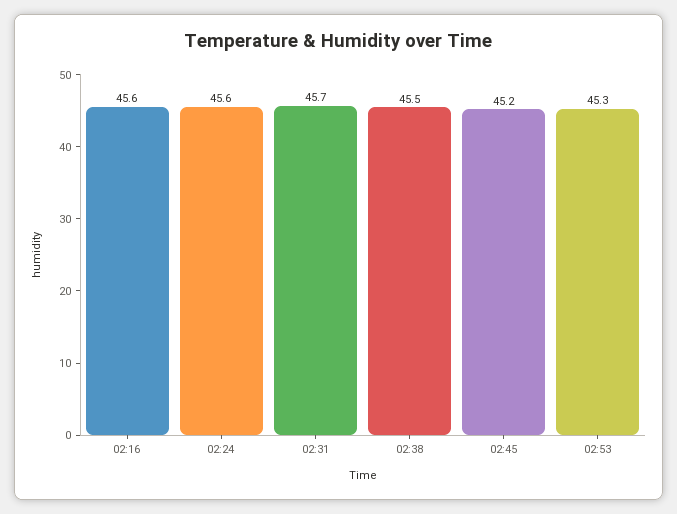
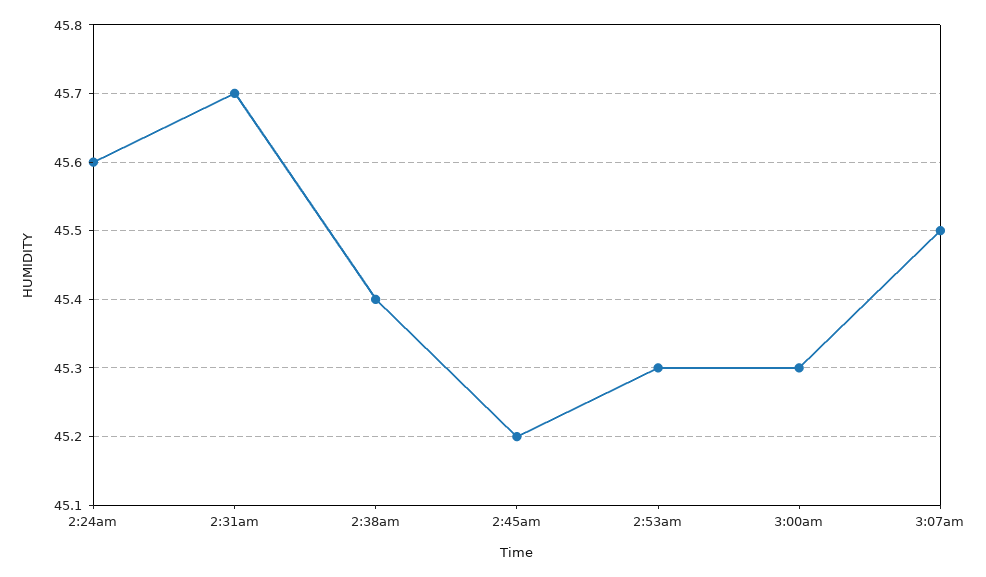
02:16: 45.6 -> none
02:38: 45.5 -> 45.4
3:00am: none -> 45.3
3:07am: none -> 45.5

